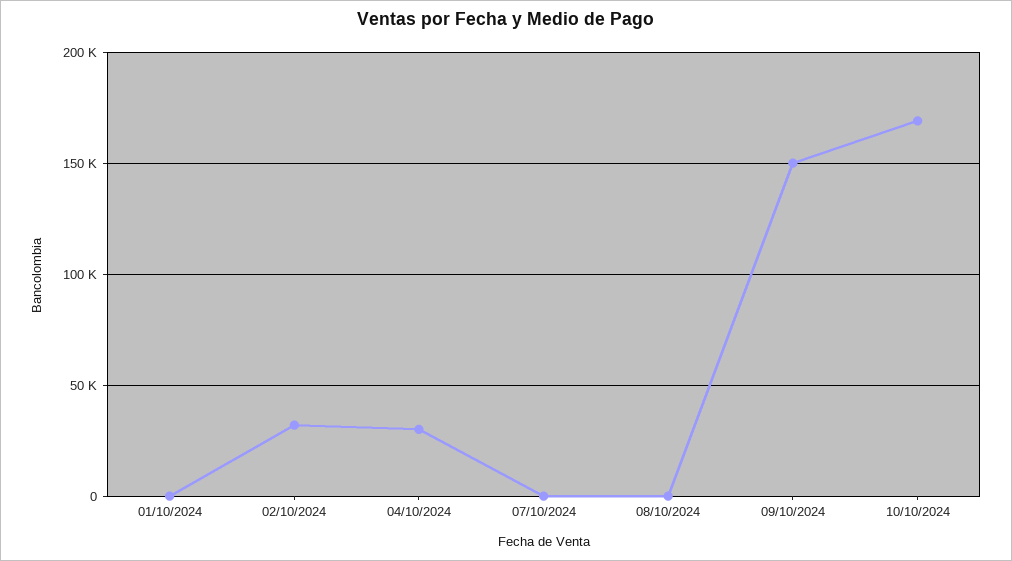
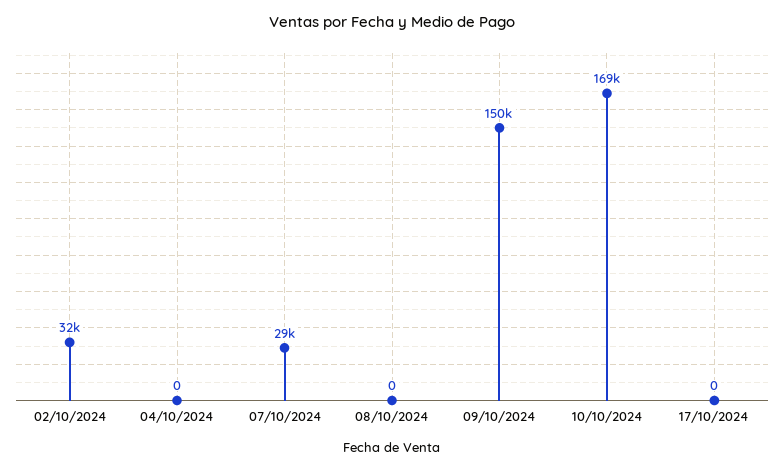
01/10/2024: 0 -> none
04/10/2024: 30000 -> 0
07/10/2024: 0 -> 29000
17/10/2024: none -> 0

